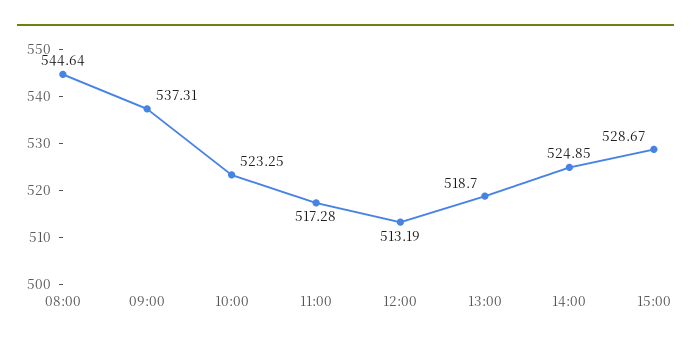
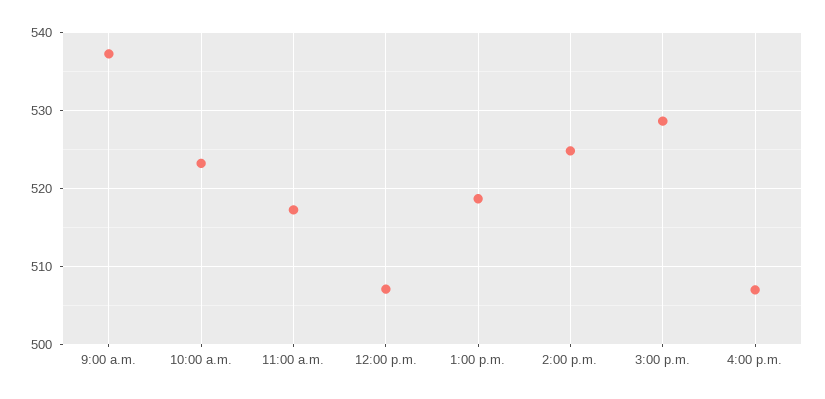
08:00: 544.64 -> none
12:00: 513.19 -> 507
4:00 p.m.: none -> 507

